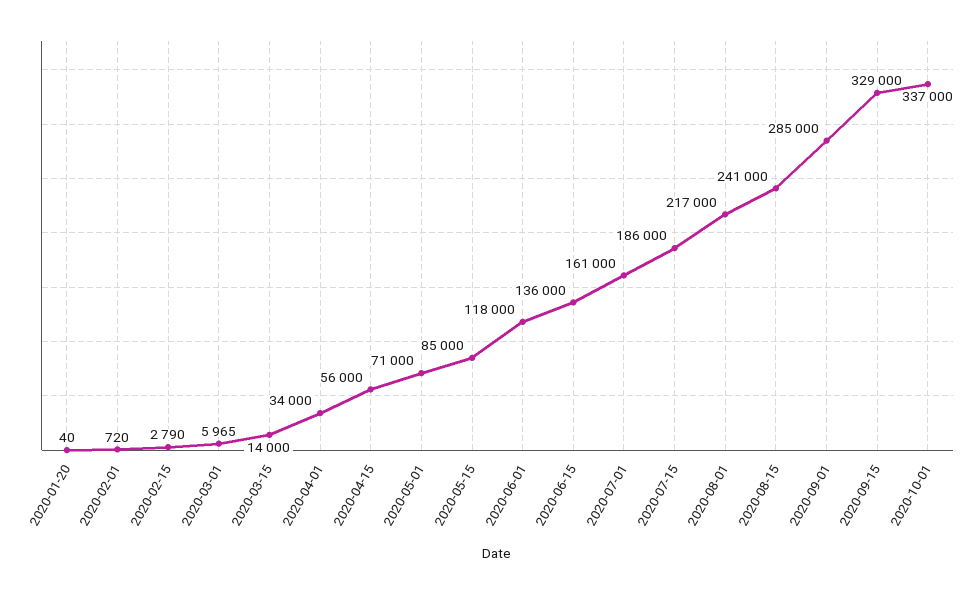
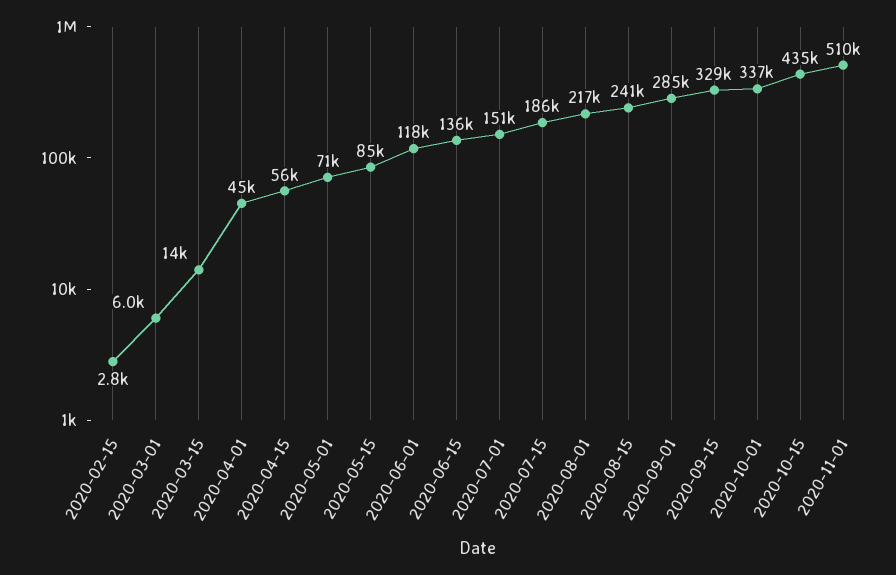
2020-01-20: 40 -> none
2020-02-01: 720 -> none
2020-04-01: 34000 -> 45000
2020-07-01: 161000 -> 151000
2020-10-15: none -> 435000
2020-11-01: none -> 510000

